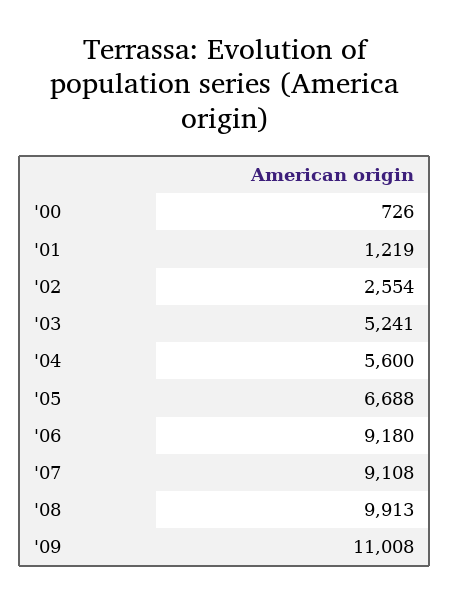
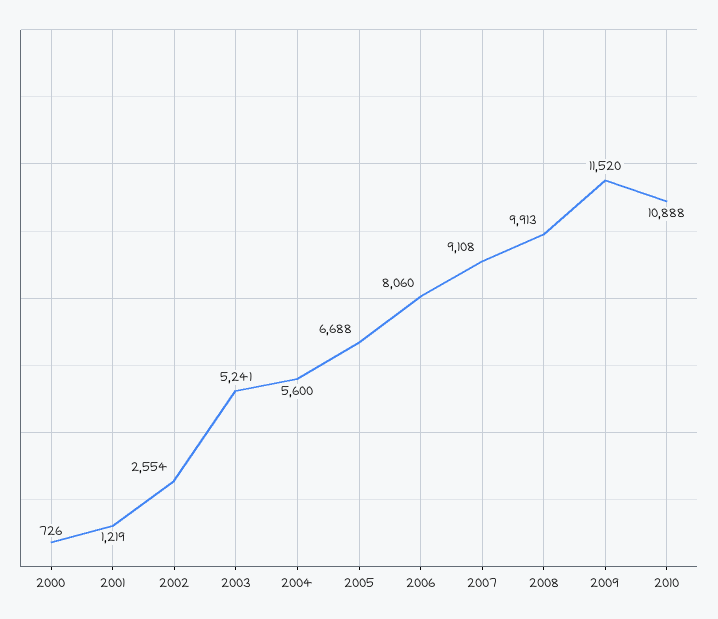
'06: 9180 -> 8060
'09: 11008 -> 11520
2010: none -> 10888

